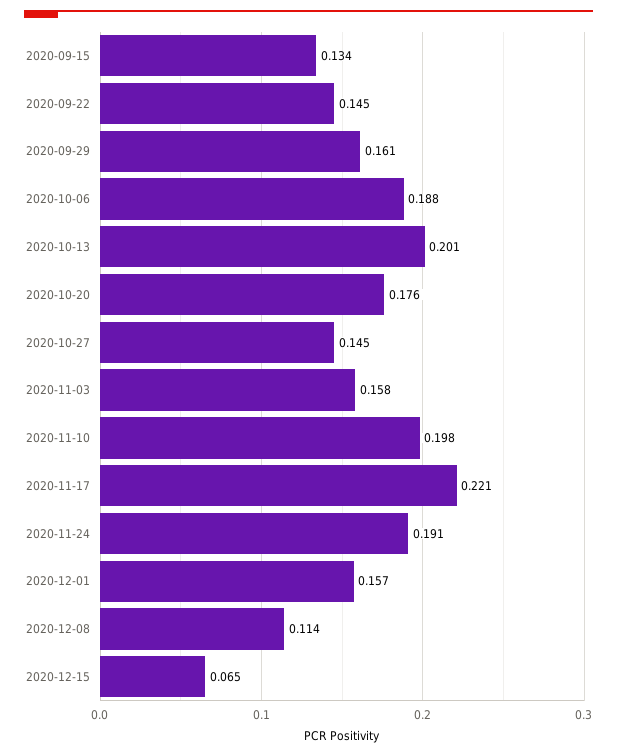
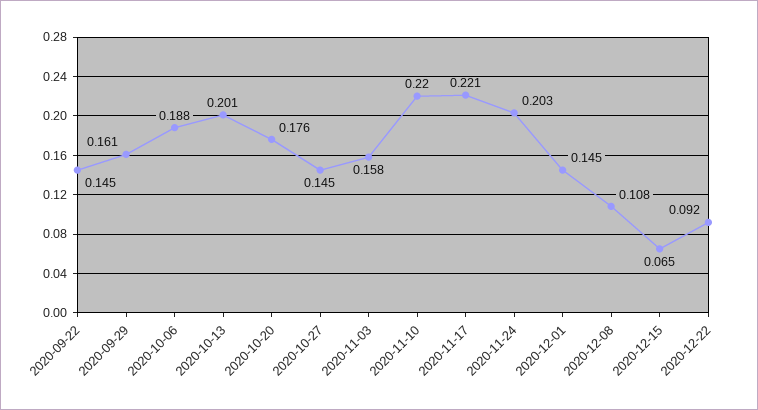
2020-09-15: 0.134 -> none
2020-11-10: 0.198 -> 0.22
2020-11-24: 0.191 -> 0.203
2020-12-01: 0.157 -> 0.145
2020-12-08: 0.114 -> 0.108
2020-12-22: none -> 0.092

